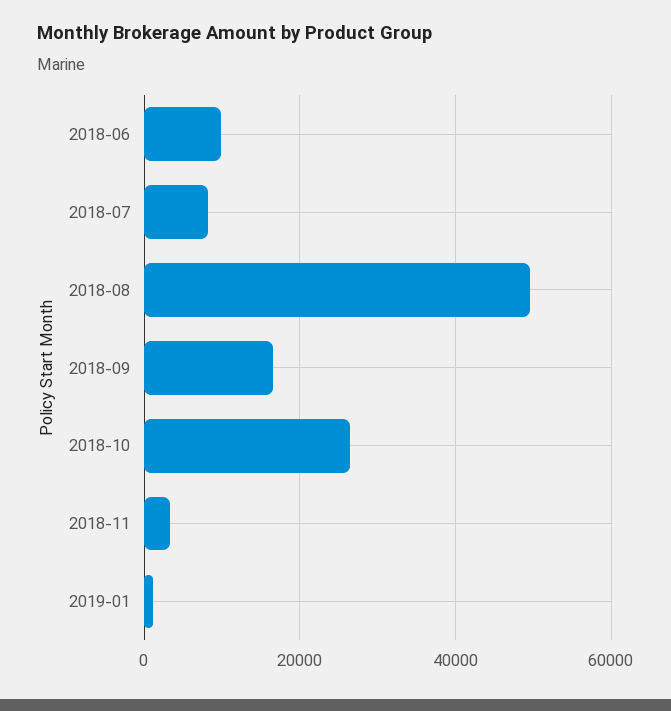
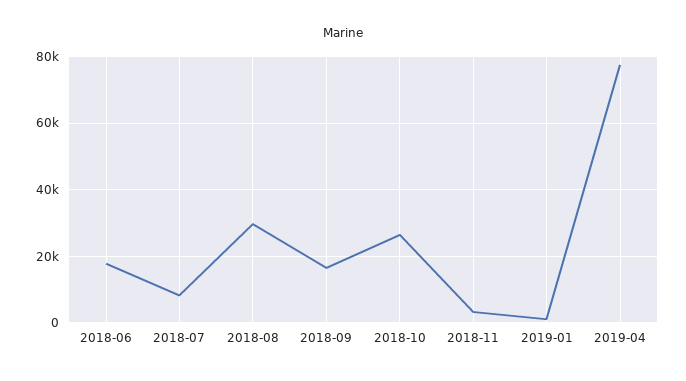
2018-06: 10000 -> 18000
2018-08: 50000 -> 30000
2019-04: none -> 78000

